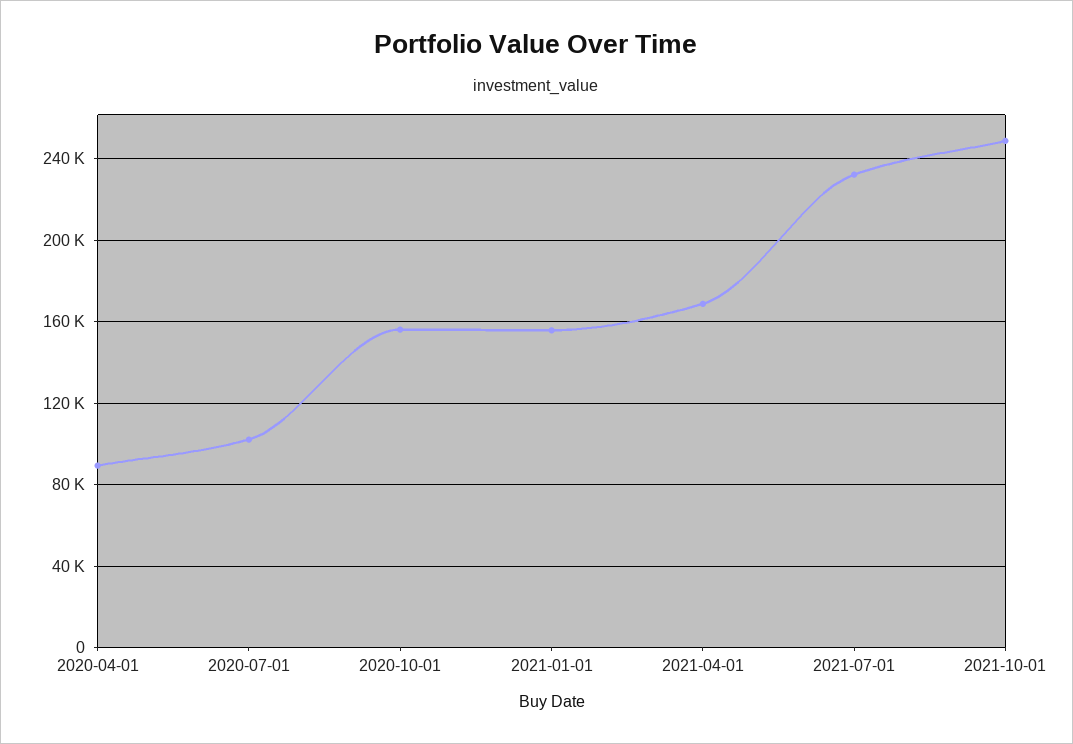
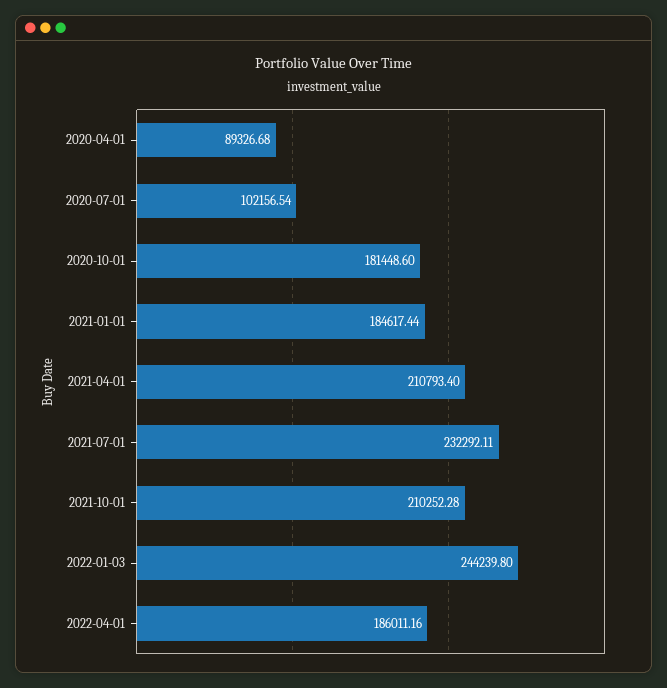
2020-10-01: 155000 -> 181448.6
2021-01-01: 155000 -> 184617.44
2021-04-01: 170000 -> 210793.4
2021-10-01: 250000 -> 210252.28
2022-01-03: none -> 244239.8
2022-04-01: none -> 186011.16

